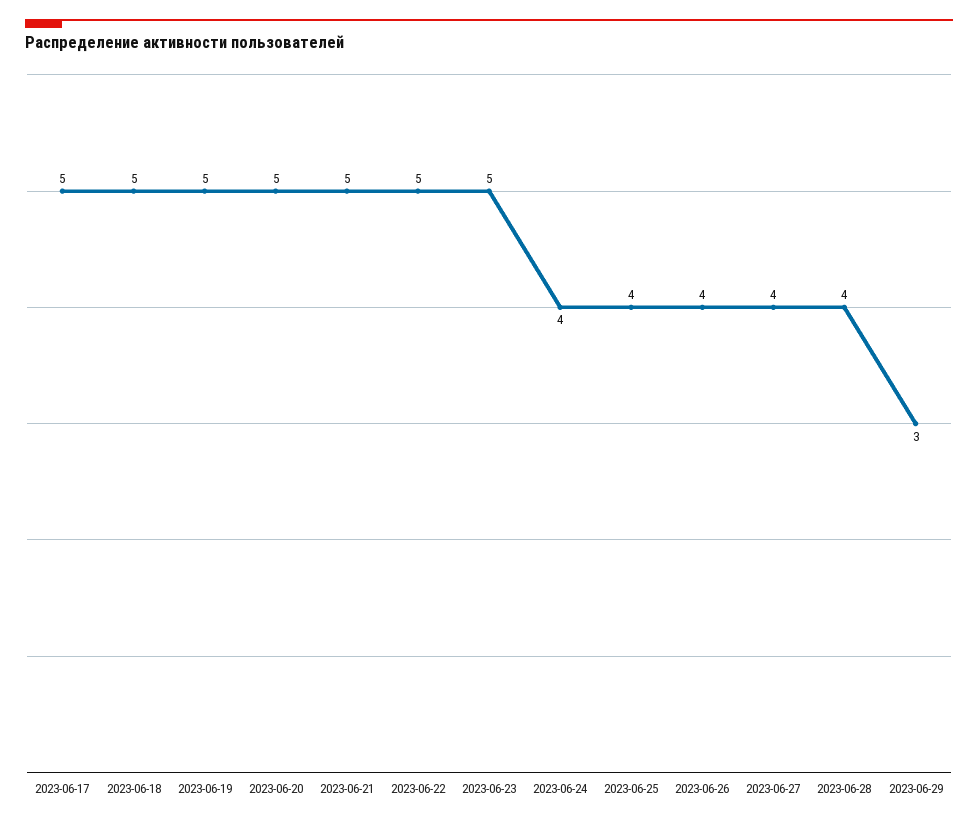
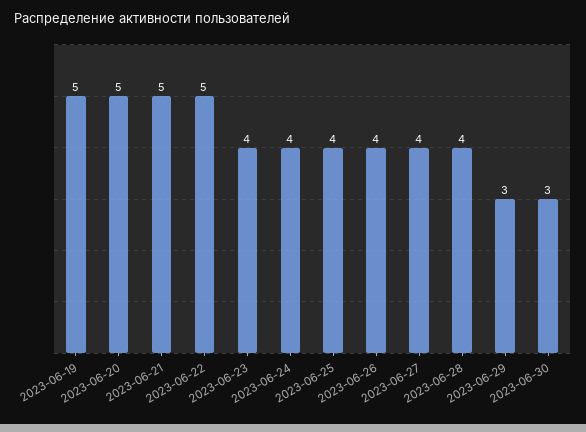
2023-06-17: 5 -> none
2023-06-18: 5 -> none
2023-06-23: 5 -> 4
2023-06-30: none -> 3

